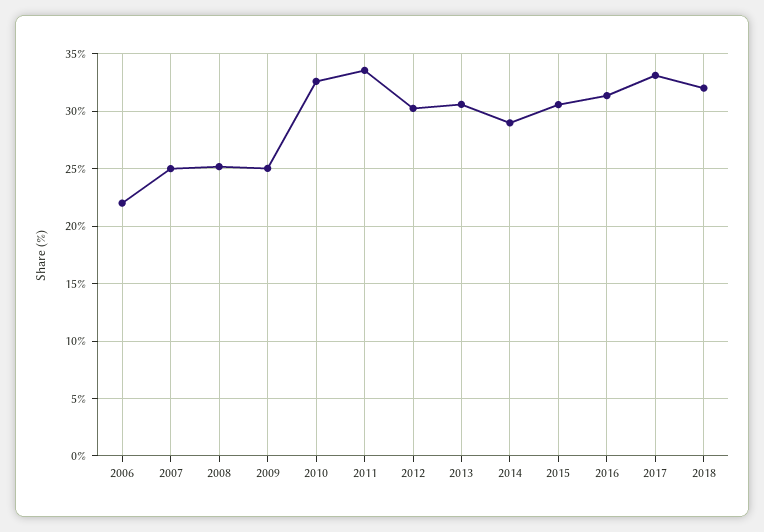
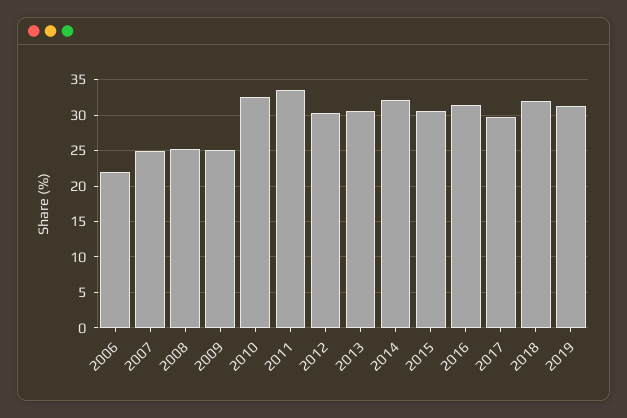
2014: 29 -> 32
2017: 33 -> 30
2019: none -> 31

